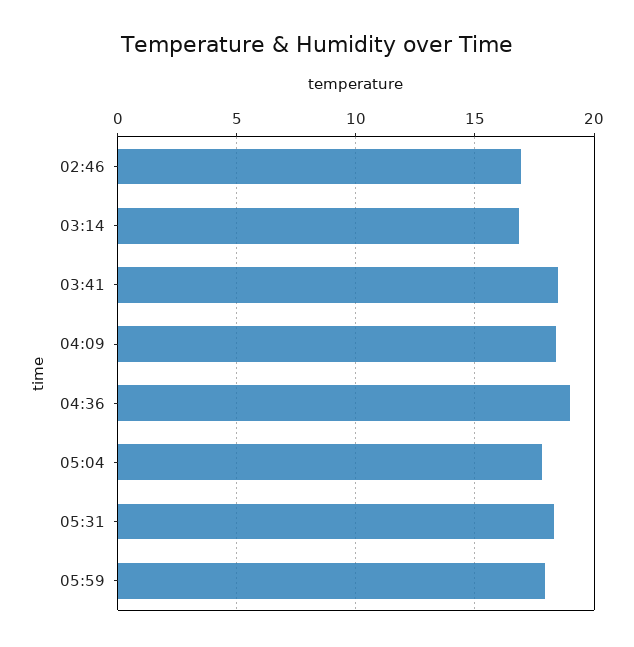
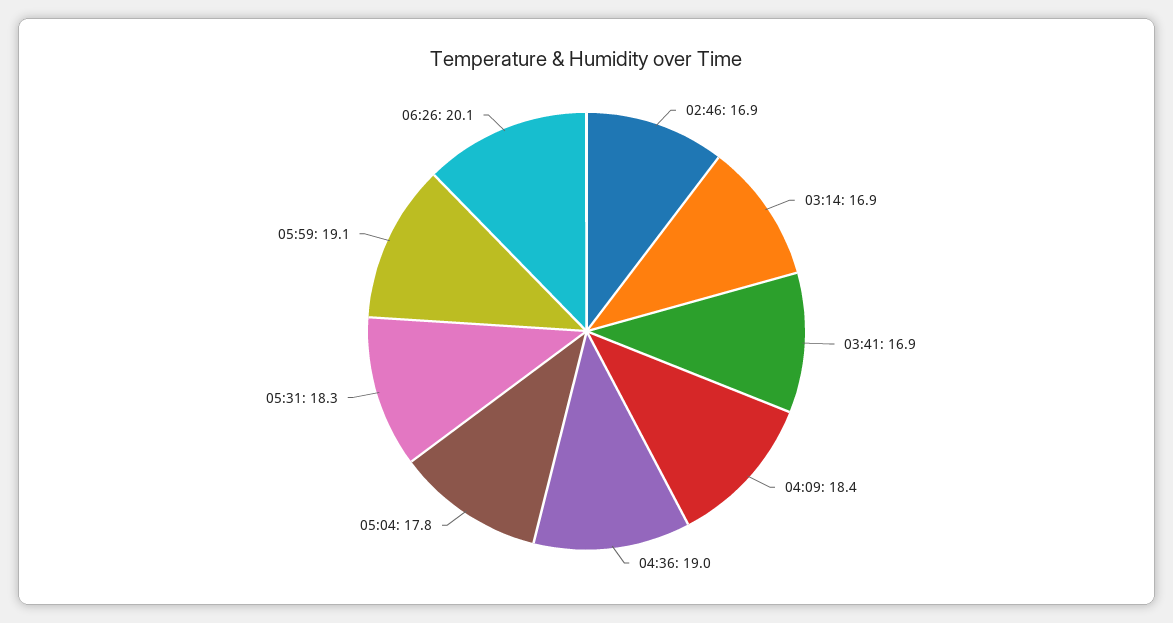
03:41: 18.5 -> 16.9
05:59: 18 -> 19.1
06:26: none -> 20.1

